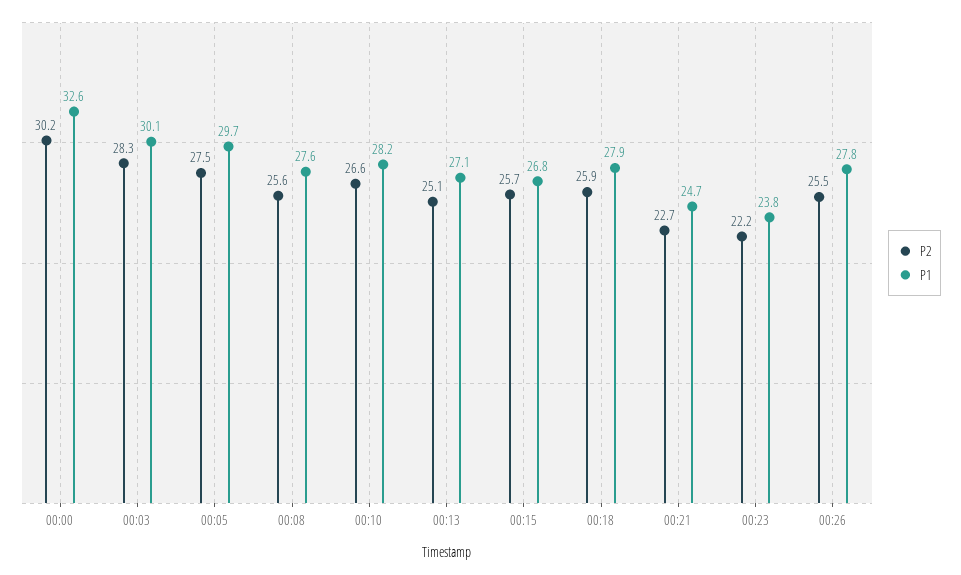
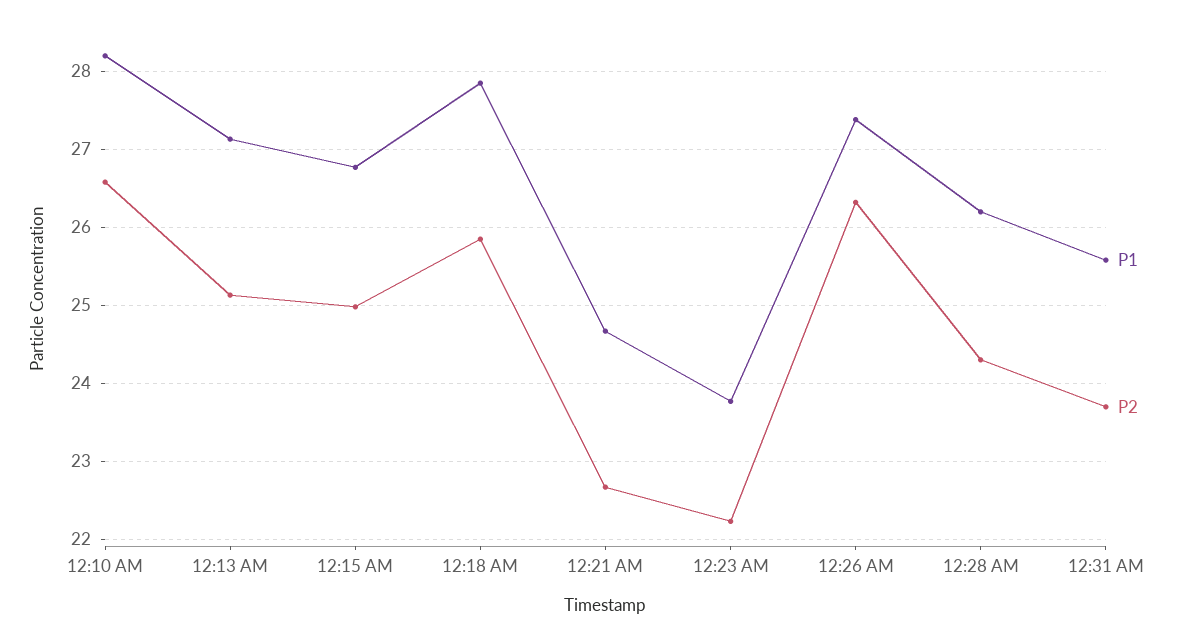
P2, 00:00: 30.2 -> none
P1, 00:00: 32.6 -> none
P2, 00:03: 28.3 -> none
P1, 00:03: 30.1 -> none
P2, 00:05: 27.5 -> none
P1, 00:05: 29.7 -> none
P2, 00:08: 25.6 -> none
P1, 00:08: 27.6 -> none
P2, 00:15: 25.7 -> 25
P2, 00:26: 25.5 -> 26.3
P1, 00:26: 27.8 -> 27.4
P1, 12:28 AM: none -> 26.2
P2, 12:28 AM: none -> 24.3
P1, 12:31 AM: none -> 25.6
P2, 12:31 AM: none -> 23.7

